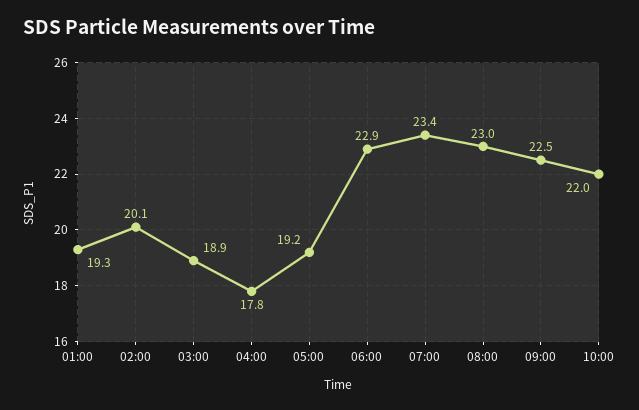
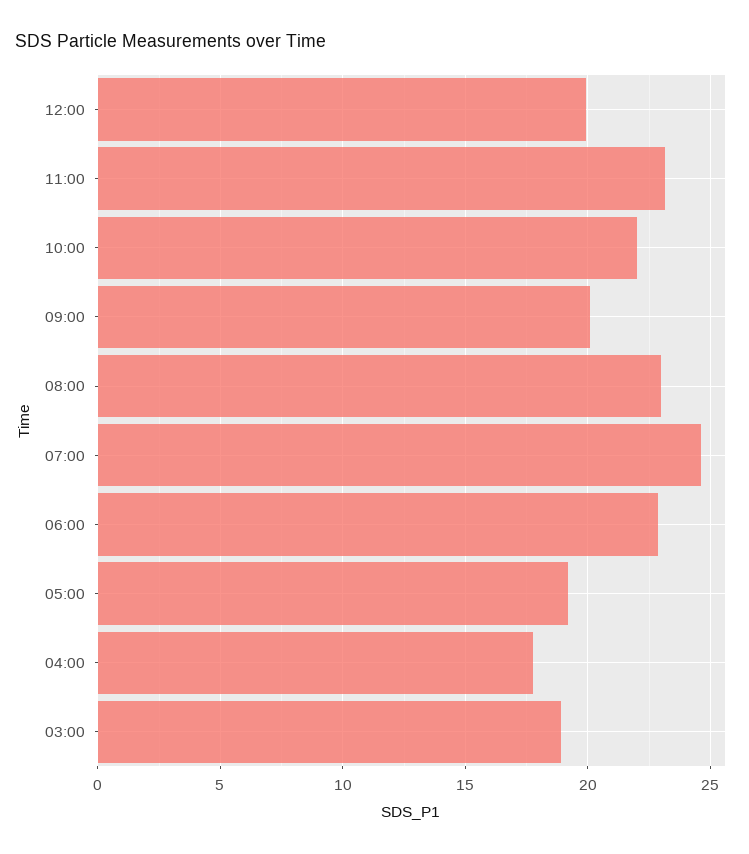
01:00: 19.3 -> none
02:00: 20.1 -> none
07:00: 23.4 -> 24.5
09:00: 22.5 -> 20
12:00: none -> 20
11:00: none -> 23

